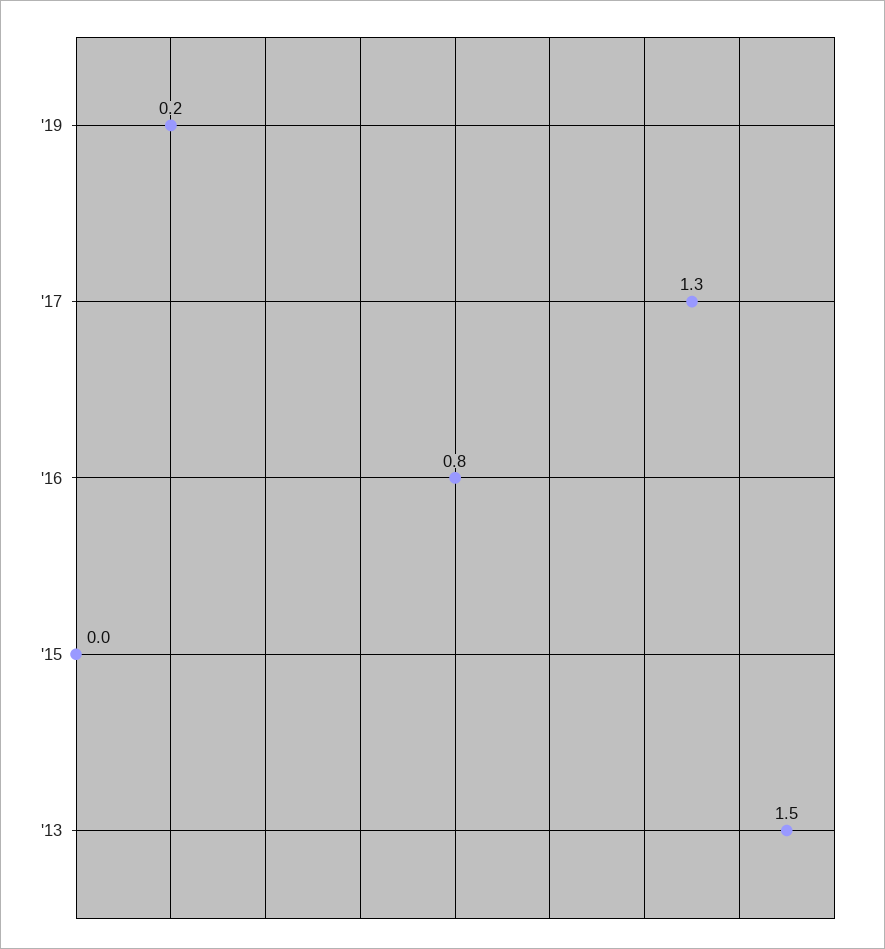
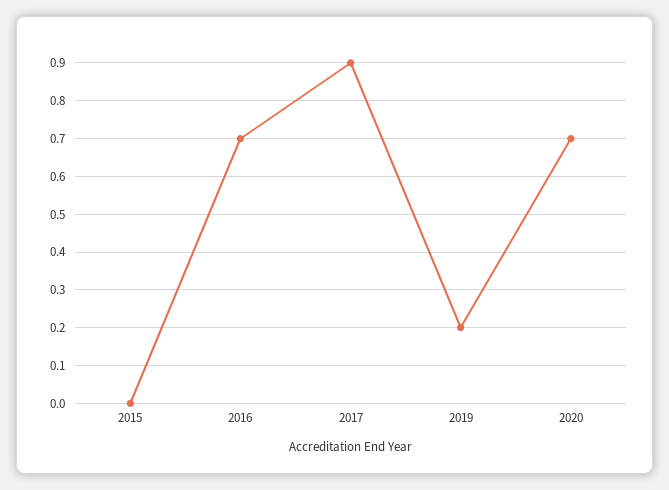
'17: 1.3 -> 0.9
'16: 0.8 -> 0.7
'13: 1.5 -> none
2020: none -> 0.7

